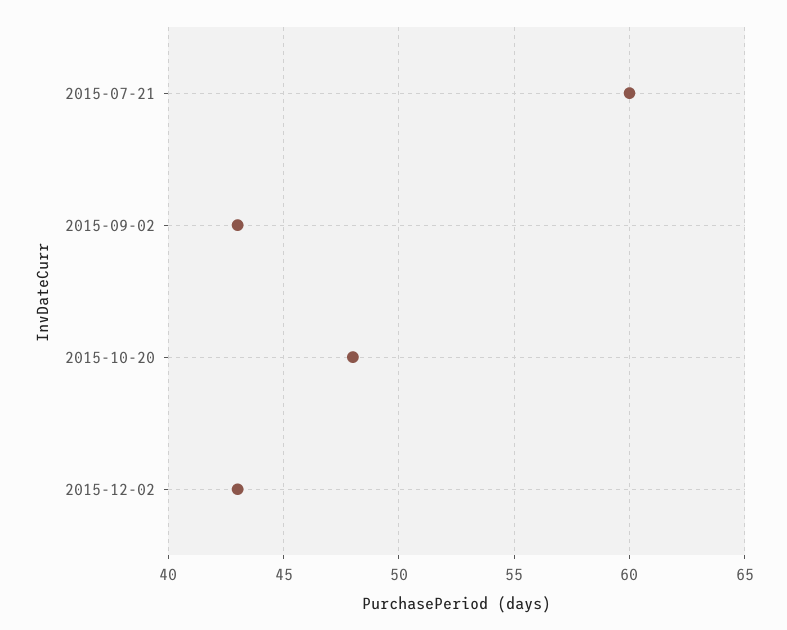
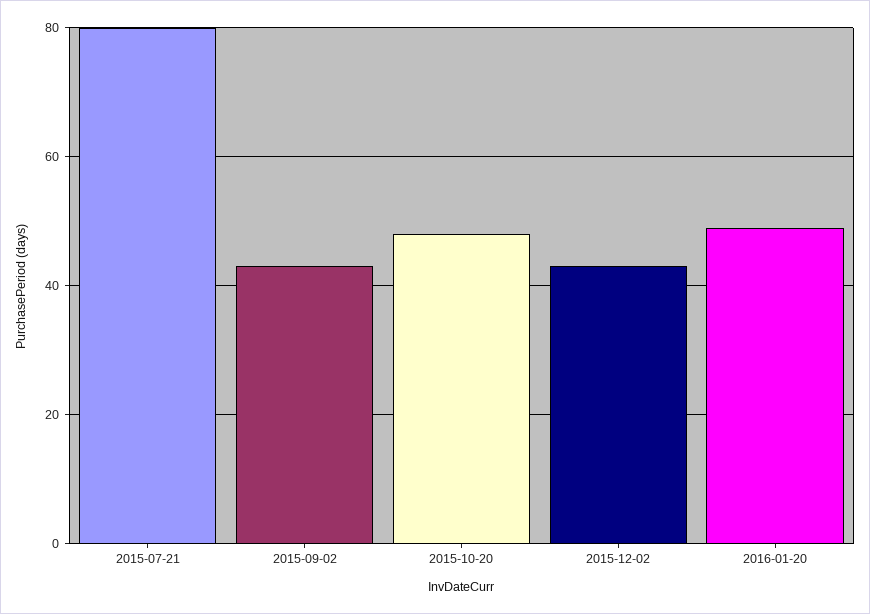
2015-07-21: 60 -> 80
2016-01-20: none -> 50

